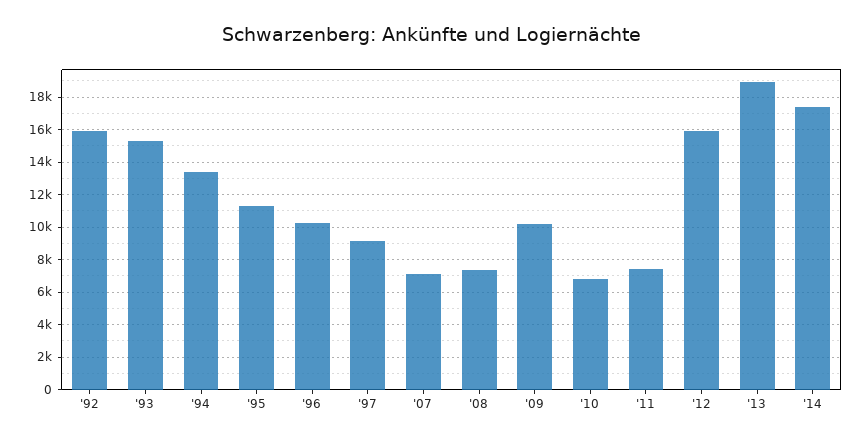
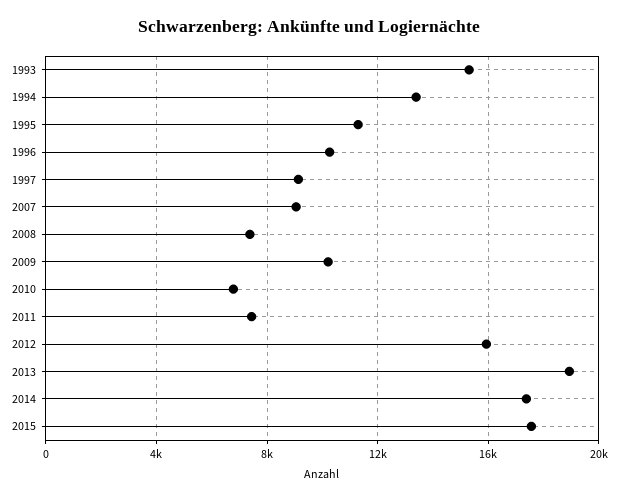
'92: 16000 -> none
'07: 7000 -> 9000
2015: none -> 17500

